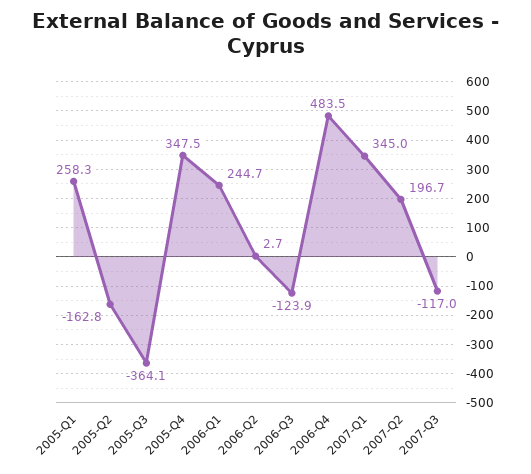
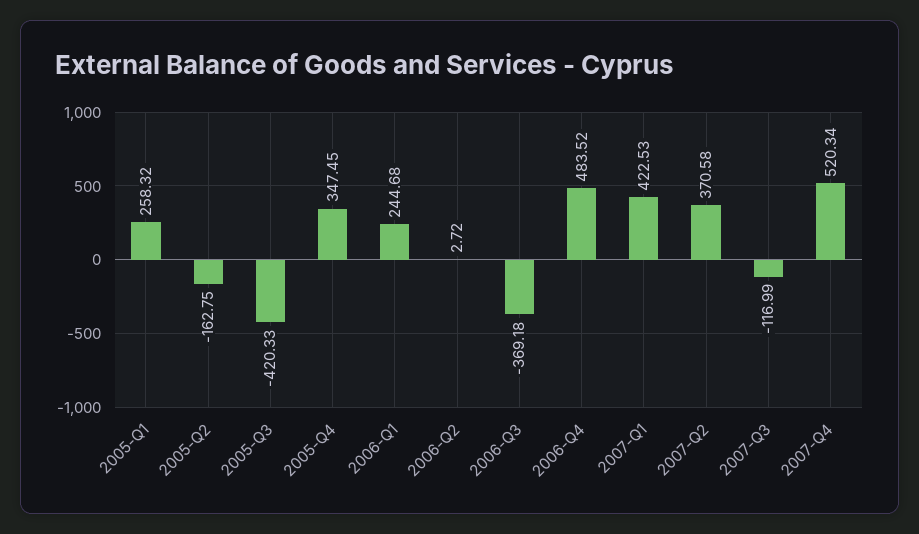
2005-Q3: -364.1 -> -420.33
2006-Q3: -123.9 -> -369.18
2007-Q1: 345 -> 422.53
2007-Q2: 196.7 -> 370.58
2007-Q4: none -> 520.34

